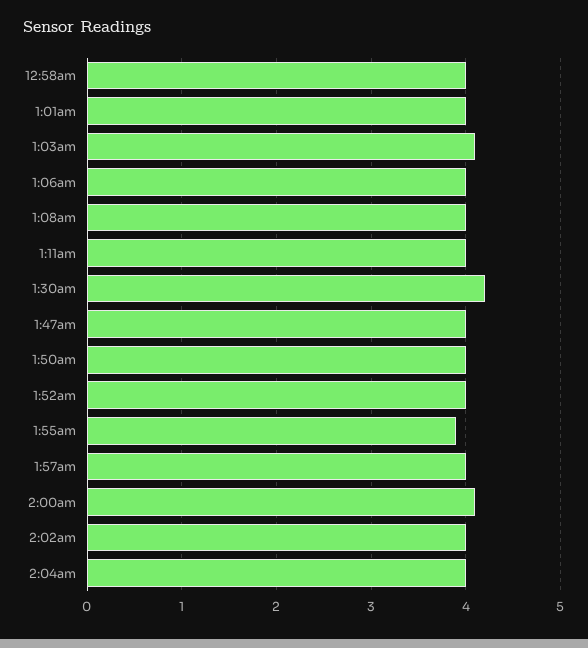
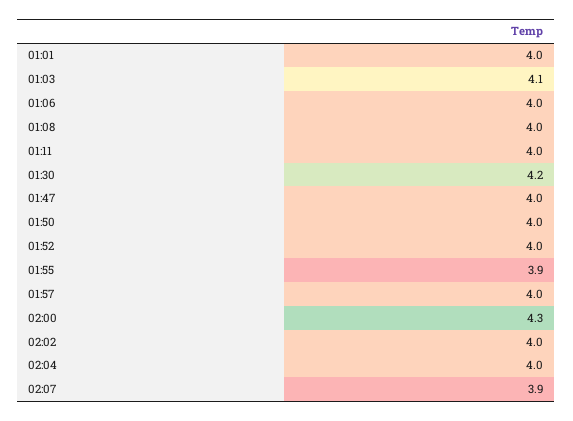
12:58am: 4 -> none
2:00am: 4.1 -> 4.3
02:07: none -> 3.9

